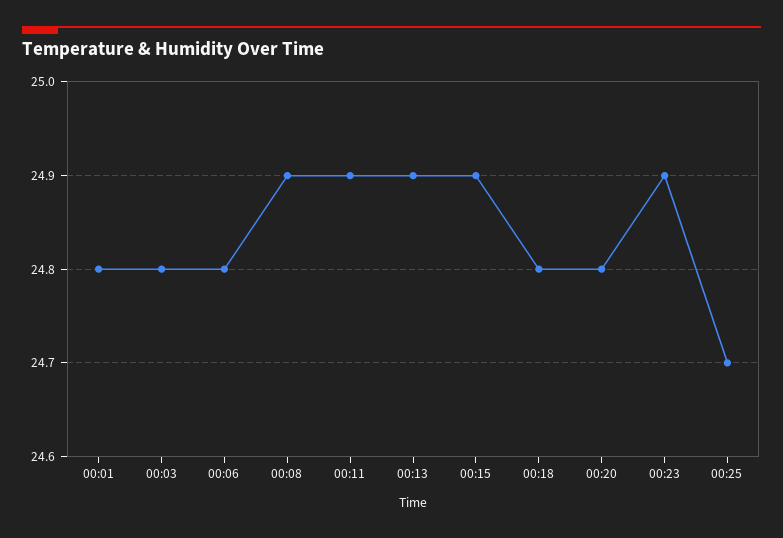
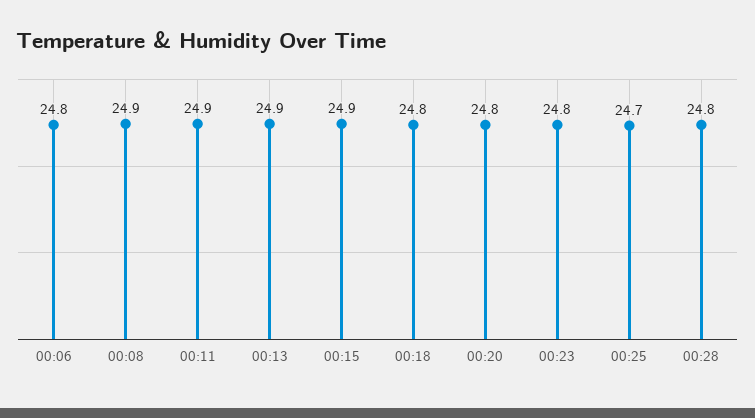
00:01: 24.8 -> none
00:03: 24.8 -> none
00:23: 24.9 -> 24.8
00:28: none -> 24.8

